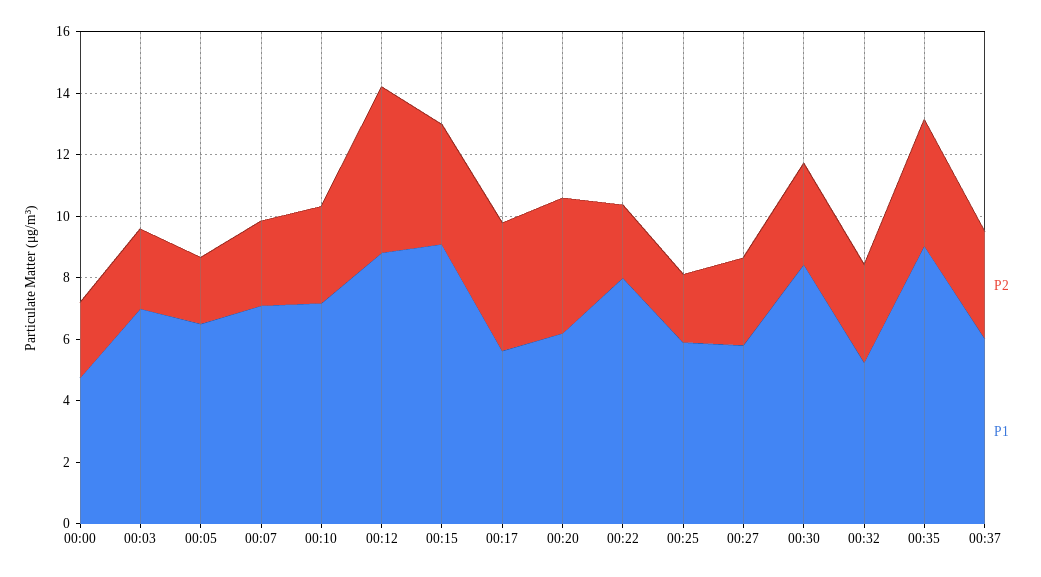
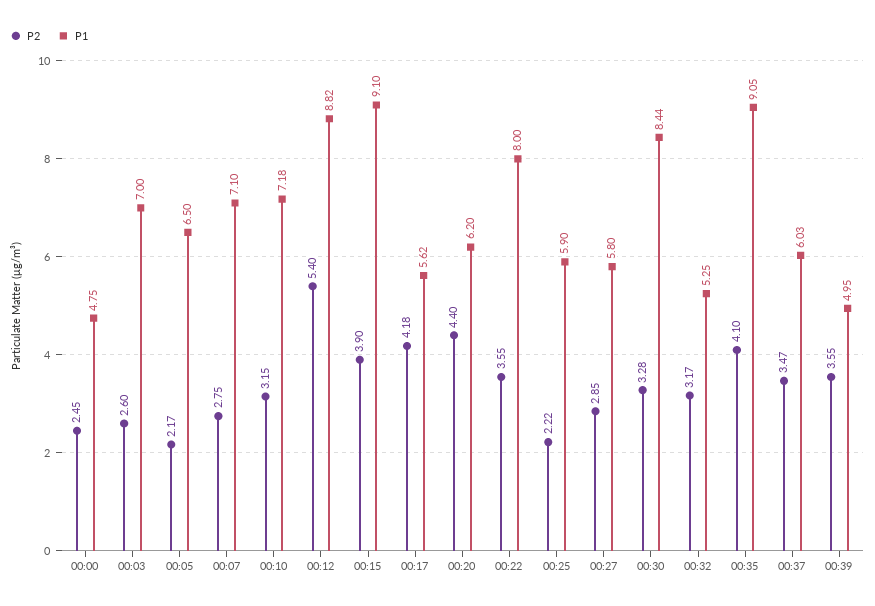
P2, 00:22: 2.5 -> 3.55
P2, 00:39: none -> 3.55
P1, 00:39: none -> 4.95

